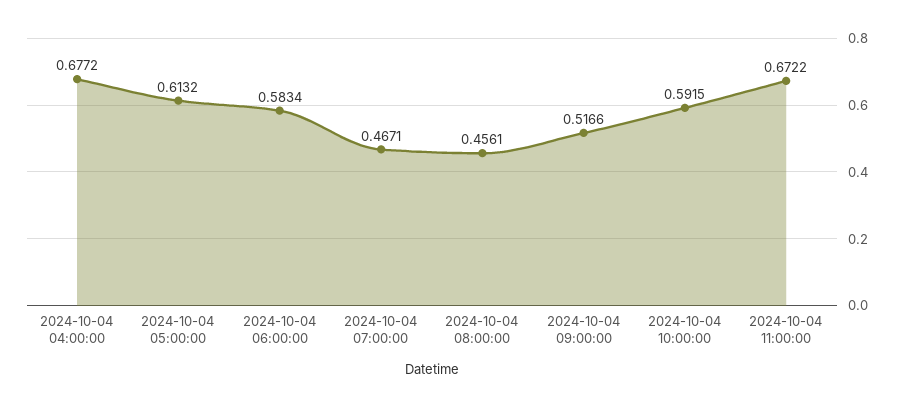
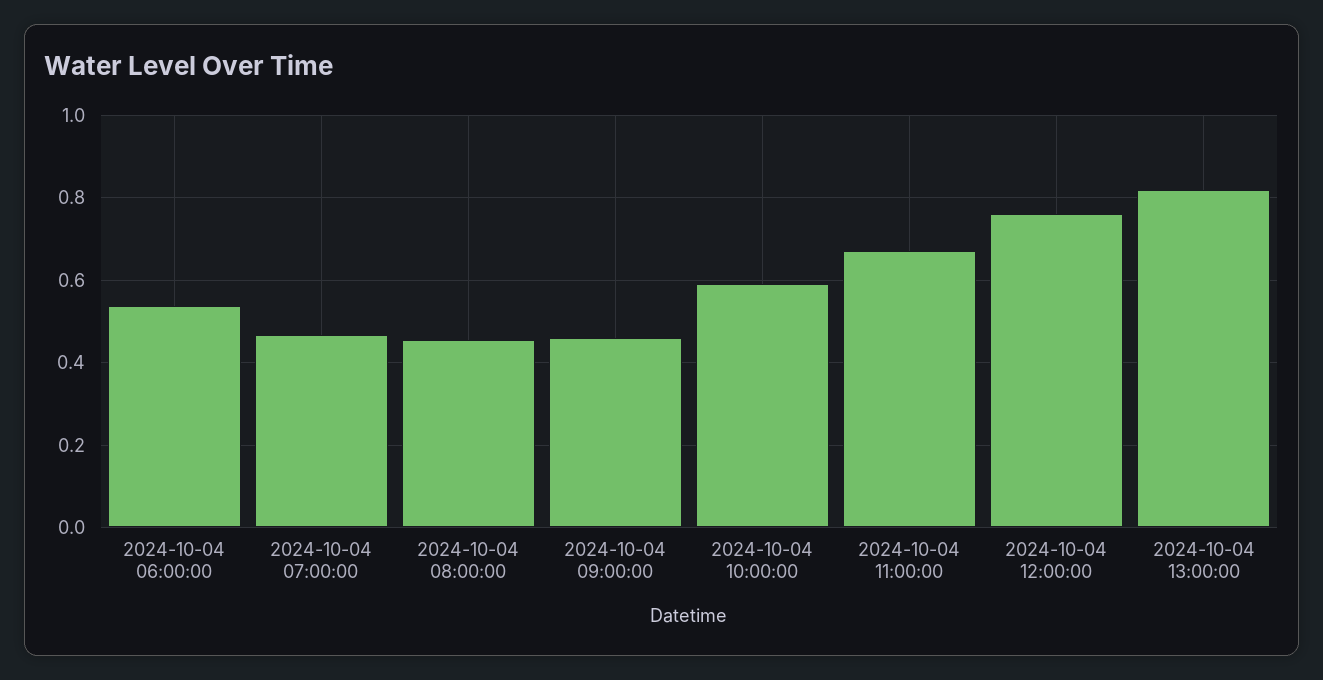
2024-10-04 04:00:00: 0.6772 -> none
2024-10-04 05:00:00: 0.6132 -> none
2024-10-04 06:00:00: 0.5834 -> 0.54
2024-10-04 09:00:00: 0.5166 -> 0.46
2024-10-04 12:00:00: none -> 0.76
2024-10-04 13:00:00: none -> 0.82

